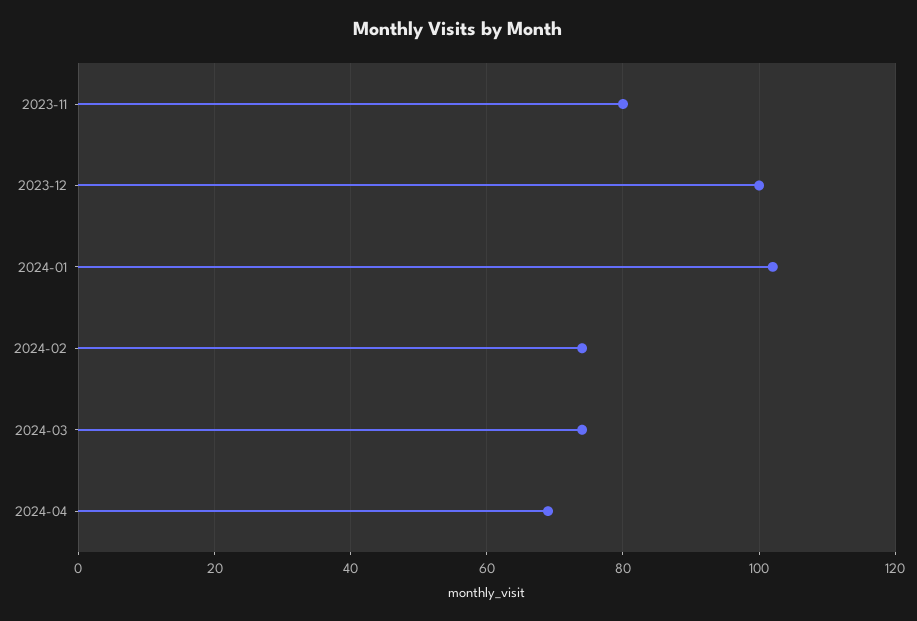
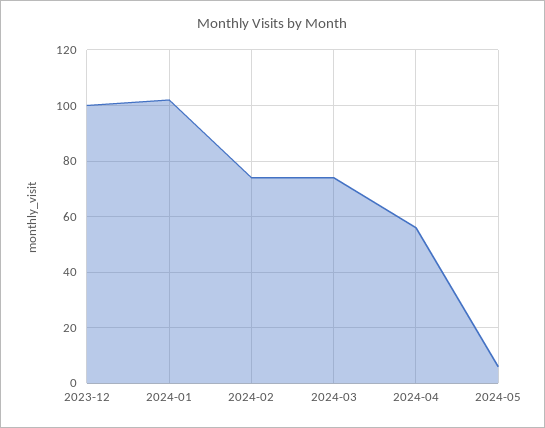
2023-11: 80 -> none
2024-04: 70 -> 55
2024-05: none -> 5

